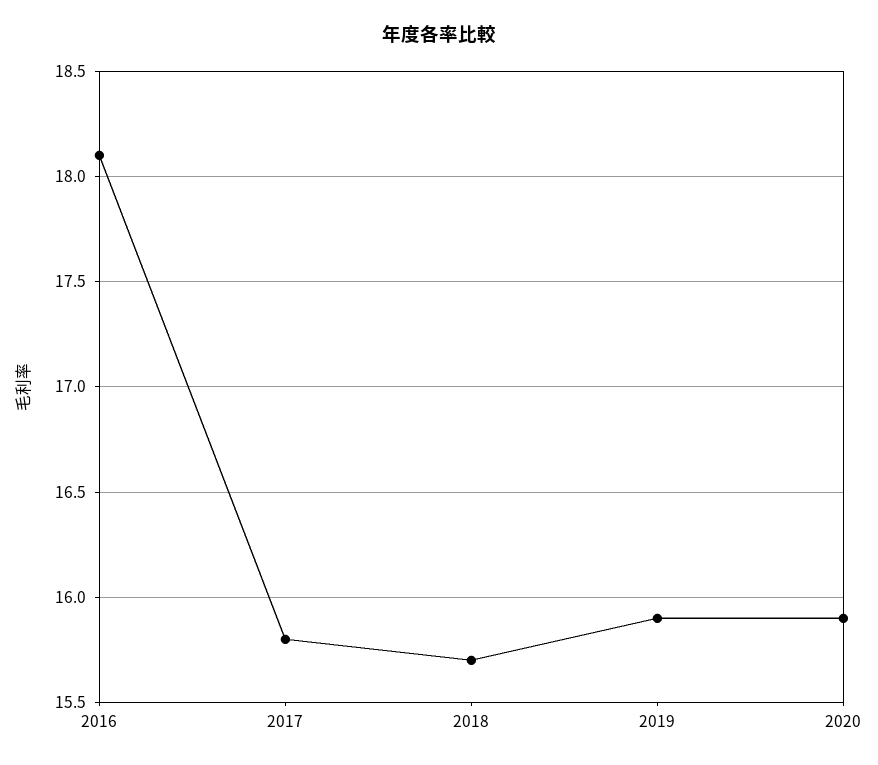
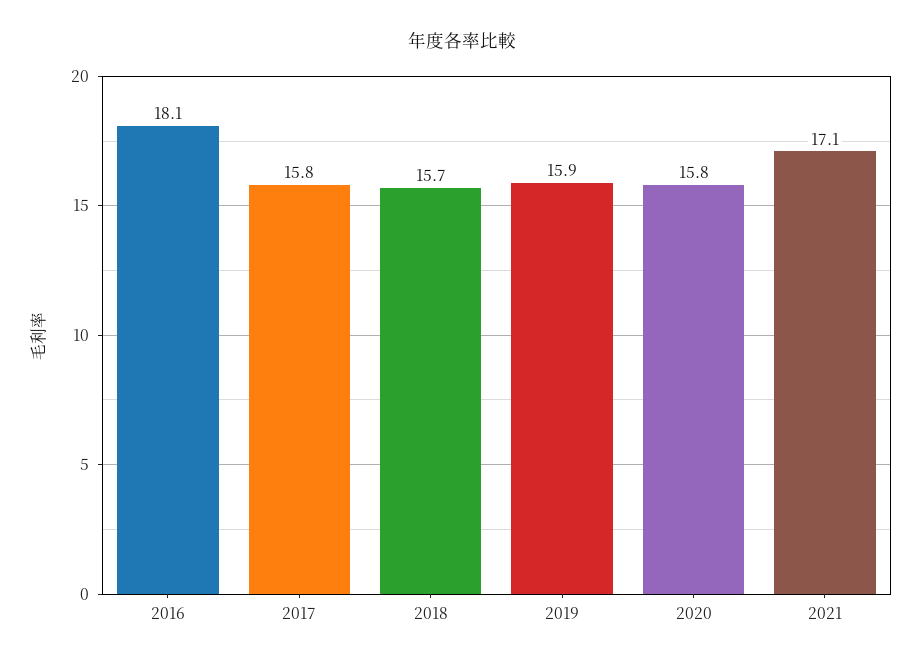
2020: 15.9 -> 15.8
2021: none -> 17.1

